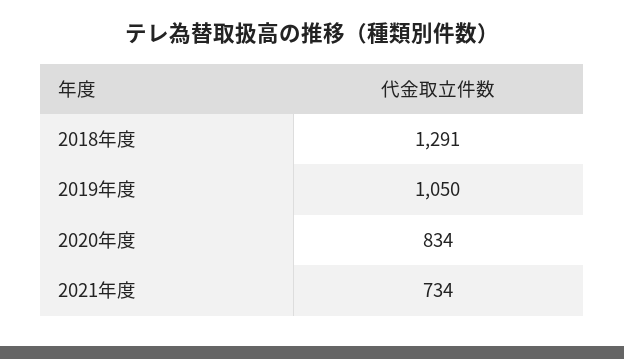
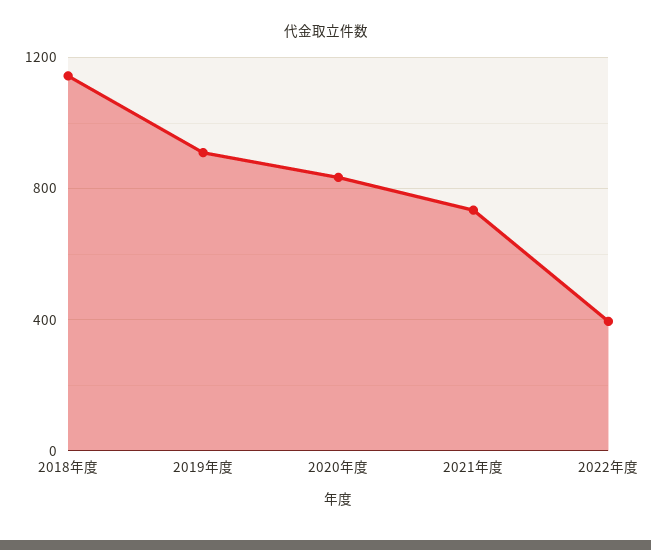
2018年度: 1291 -> 1150
2019年度: 1050 -> 900
2022年度: none -> 400

